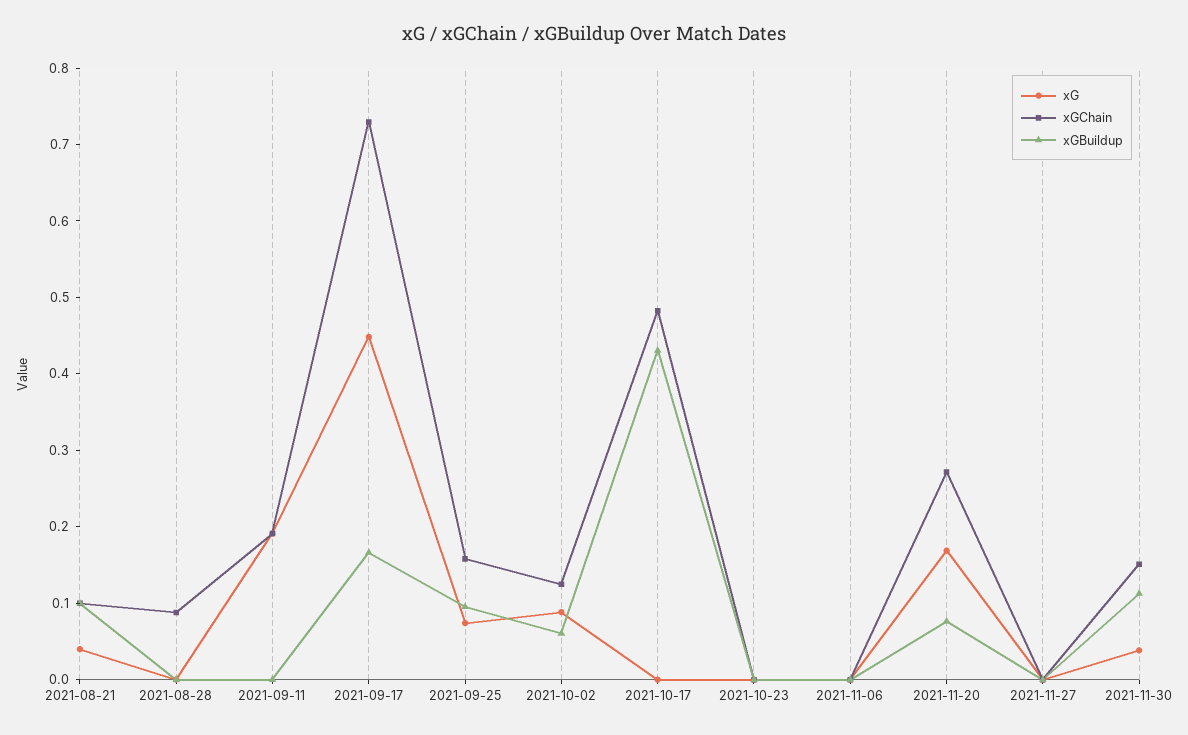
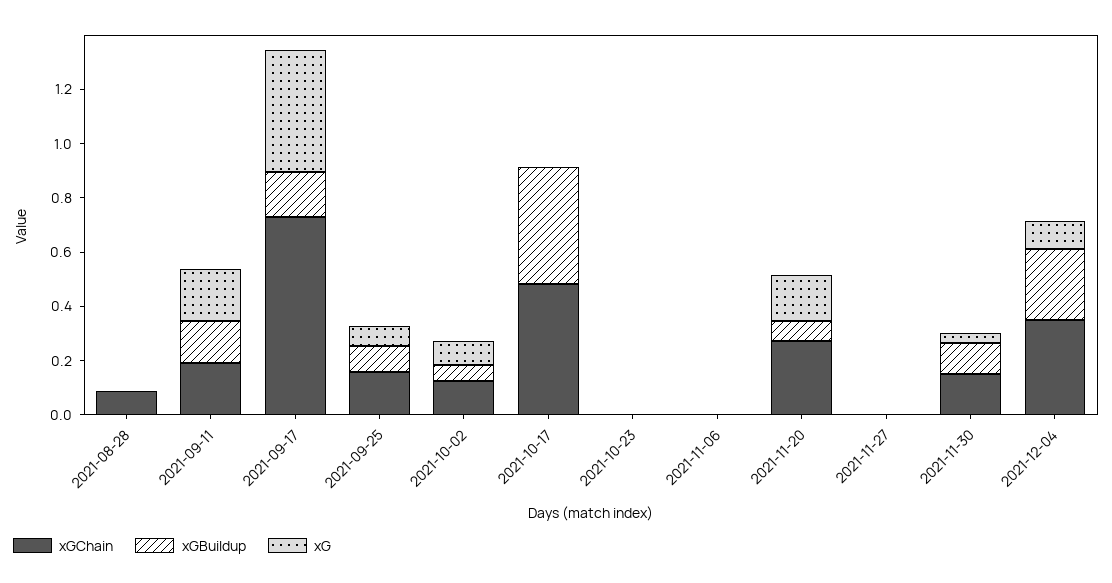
xG, 2021-08-21: 0.04 -> none
xGChain, 2021-08-21: 0.1 -> none
xGBuildup, 2021-08-21: 0.1 -> none
xGBuildup, 2021-09-11: 0 -> 0.15
xGChain, 2021-12-04: none -> 0.35
xGBuildup, 2021-12-04: none -> 0.25
xG, 2021-12-04: none -> 0.1

